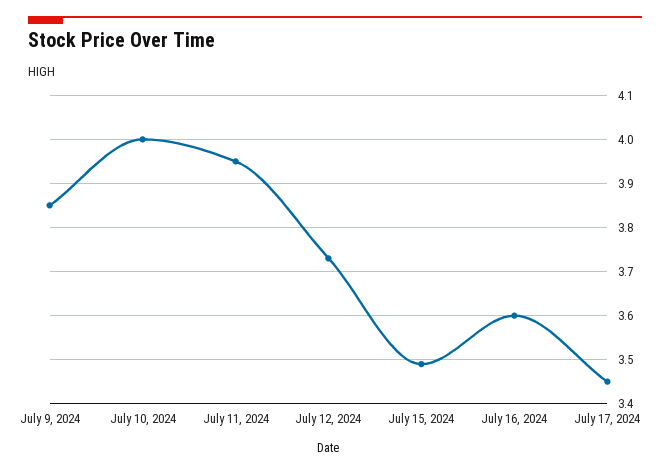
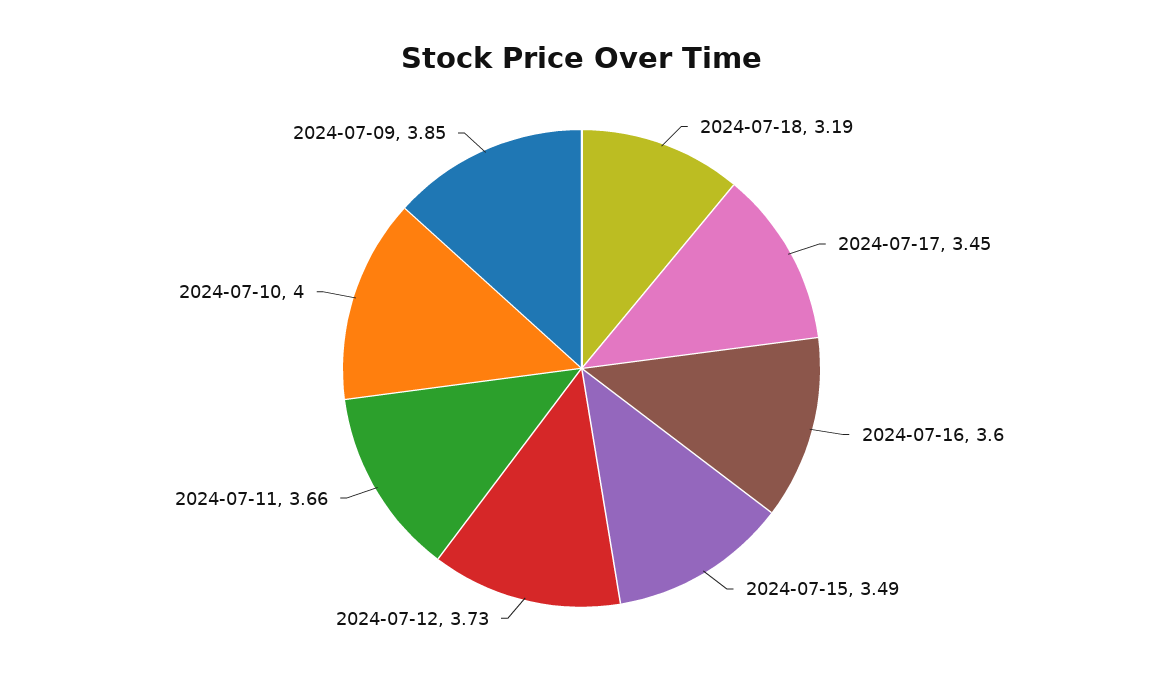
July 11, 2024: 3.95 -> 3.66
2024-07-18: none -> 3.19

